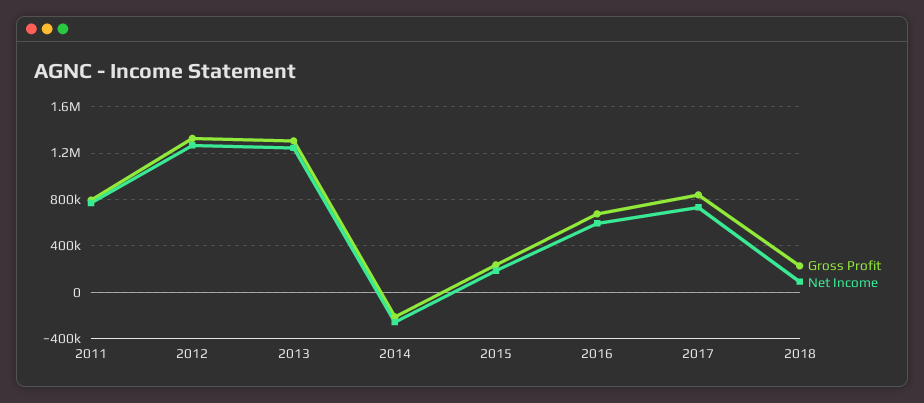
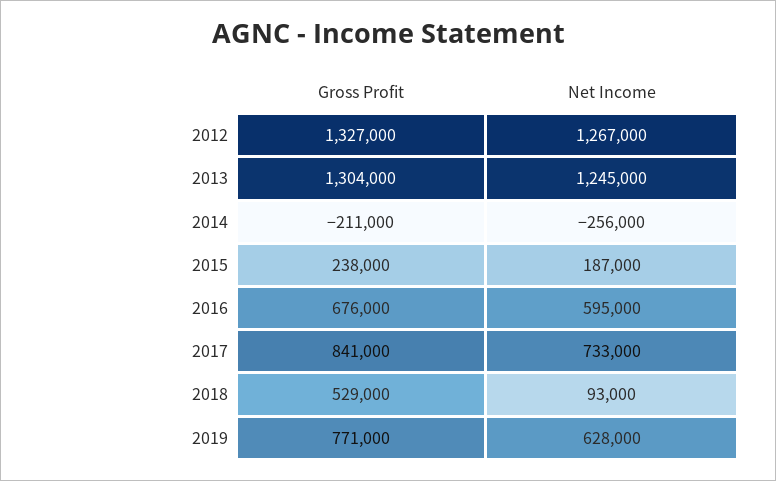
Gross Profit, 2011: 800000 -> none
Net Income, 2011: 800000 -> none
Gross Profit, 2018: 200000 -> 529000
Gross Profit, 2019: none -> 771000
Net Income, 2019: none -> 628000

